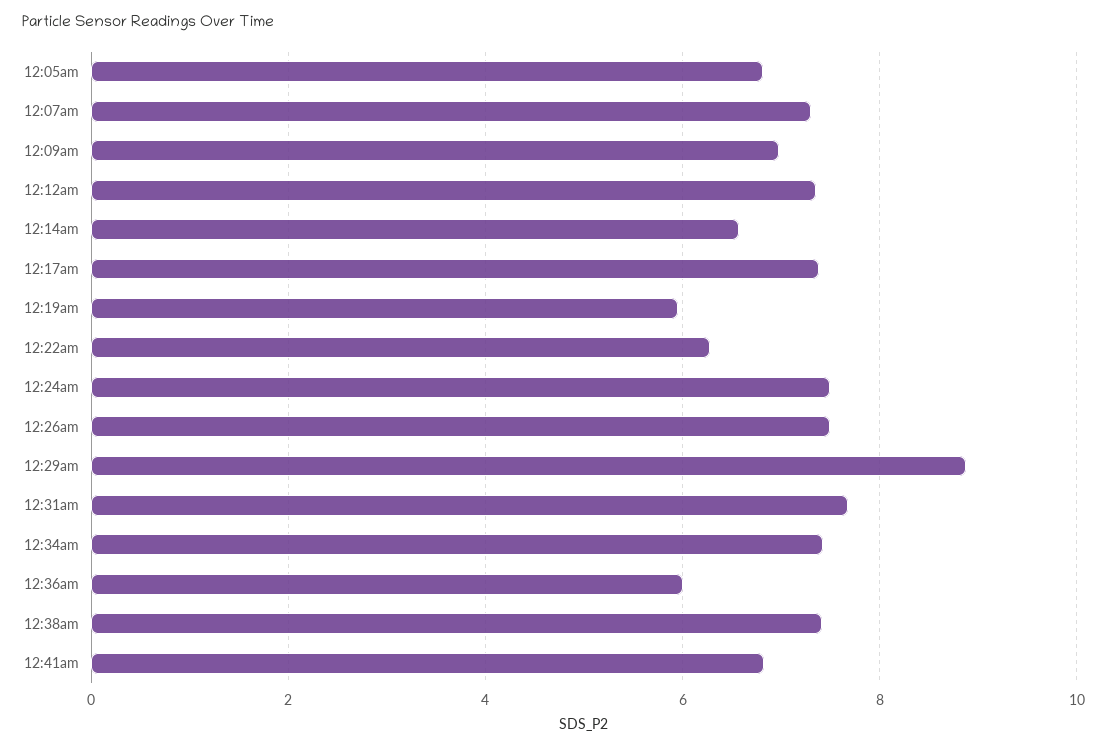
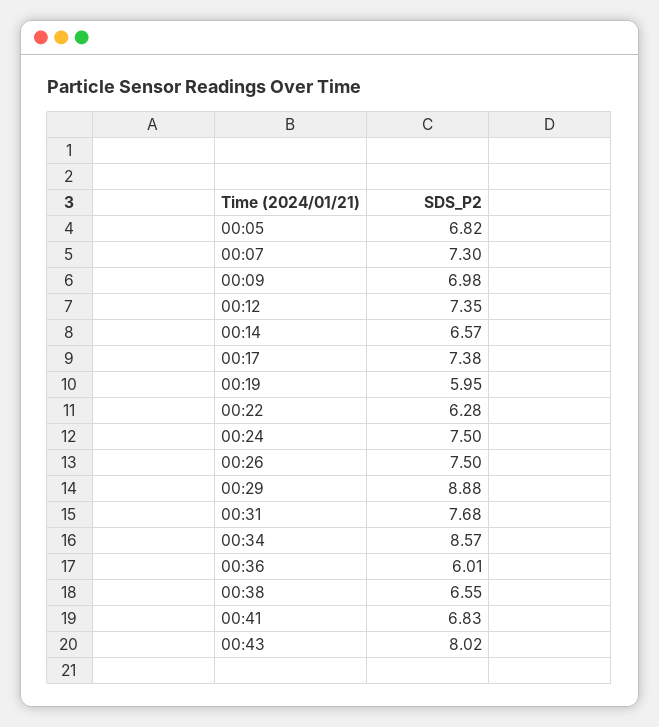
12:34am: 7.4 -> 8.57
12:38am: 7.4 -> 6.55
00:43: none -> 8.02

